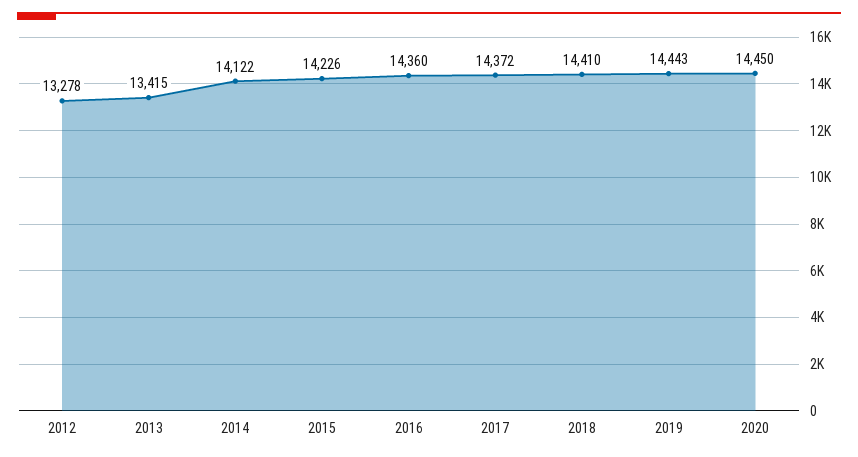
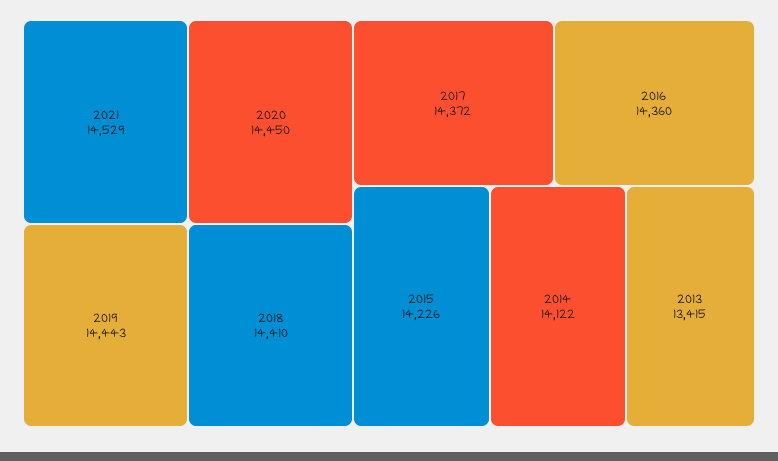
2012: 13278 -> none
2021: none -> 14529

